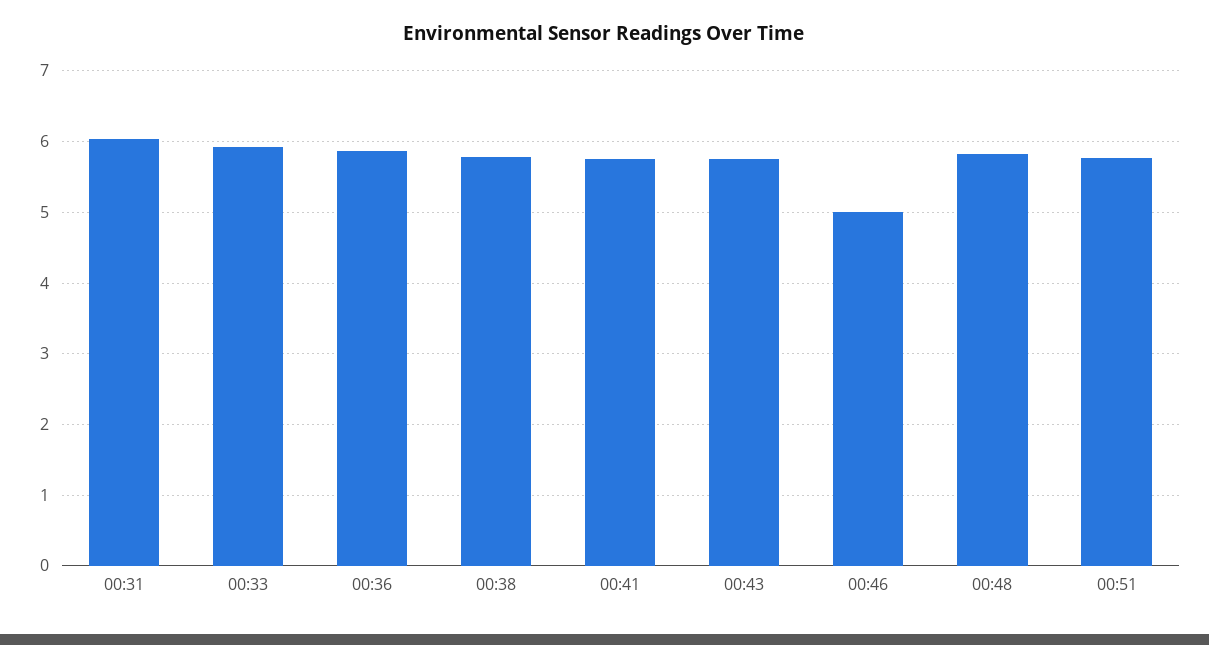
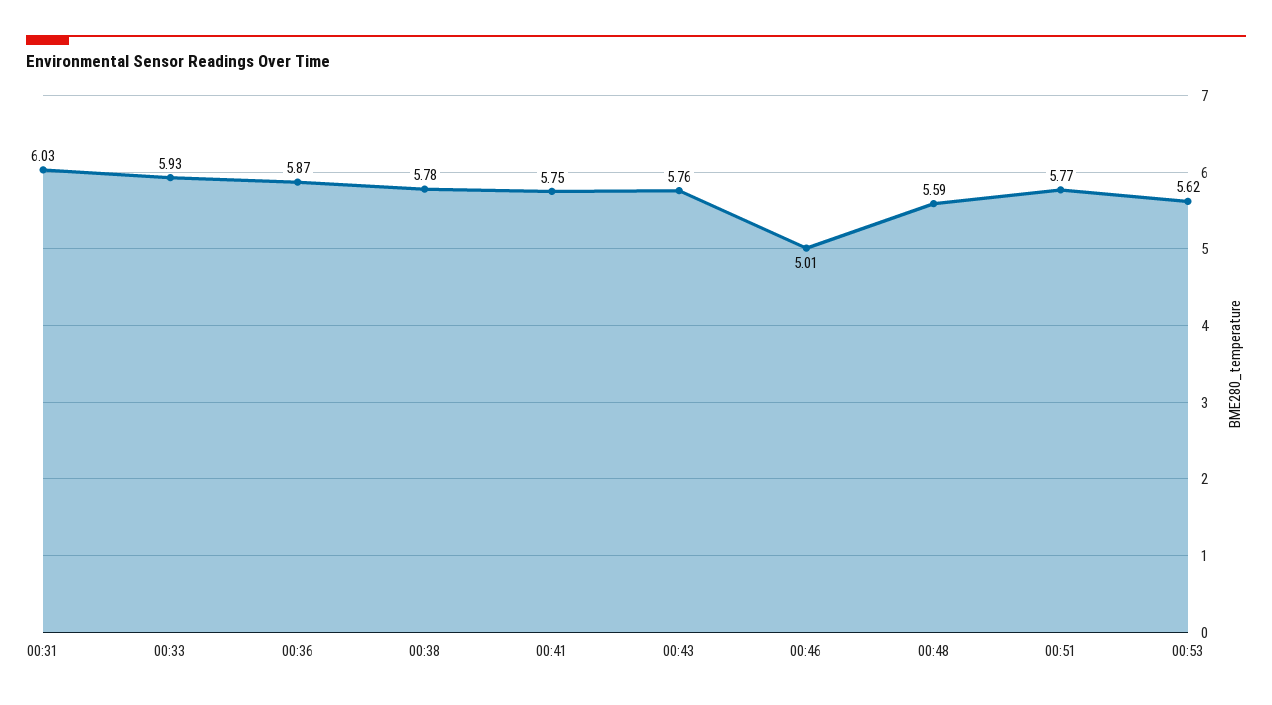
00:48: 5.8 -> 5.59
00:53: none -> 5.62

